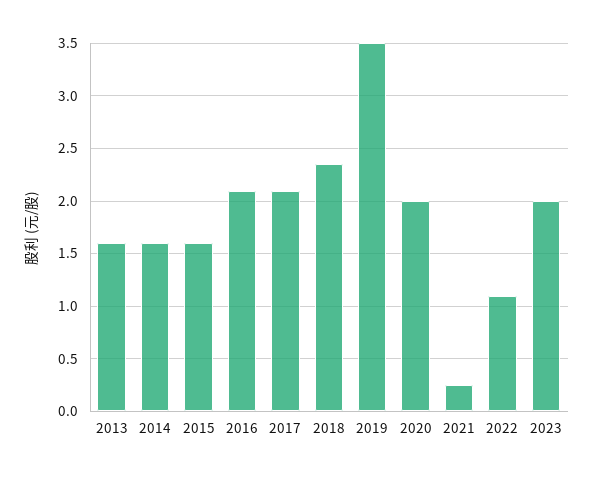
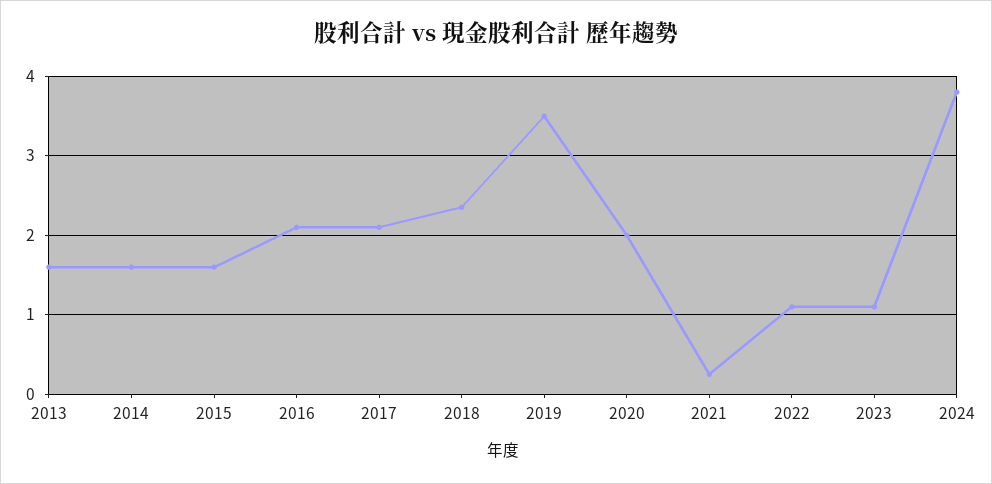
2023: 2 -> 1.1
2024: none -> 3.8

